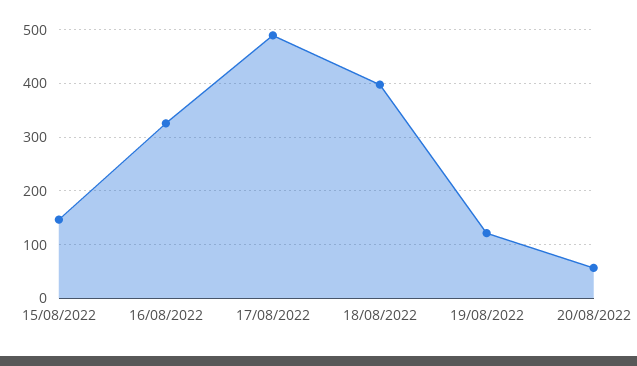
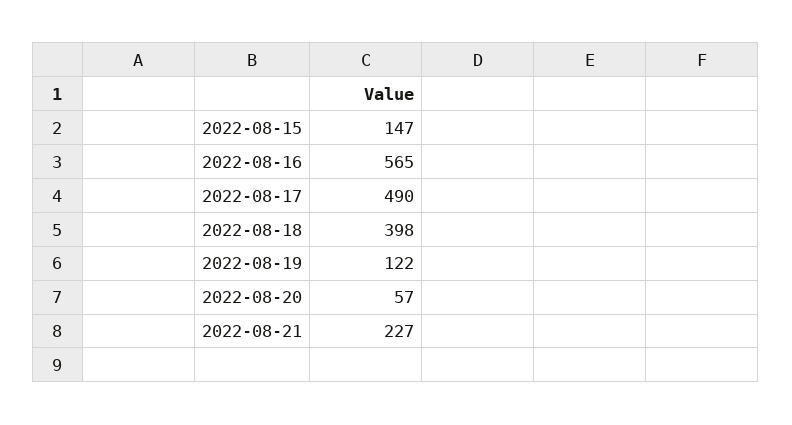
16/08/2022: 320 -> 565
2022-08-21: none -> 227

